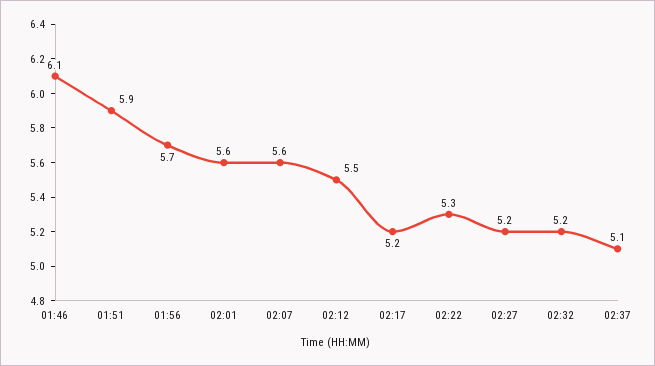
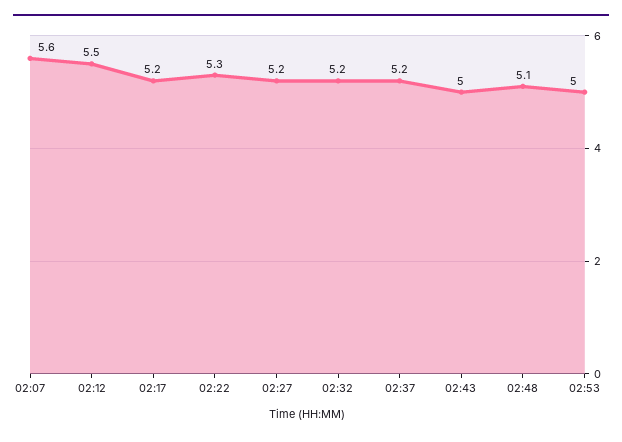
01:46: 6.1 -> none
01:51: 5.9 -> none
01:56: 5.7 -> none
02:01: 5.6 -> none
02:37: 5.1 -> 5.2
02:43: none -> 5
02:48: none -> 5.1
02:53: none -> 5

